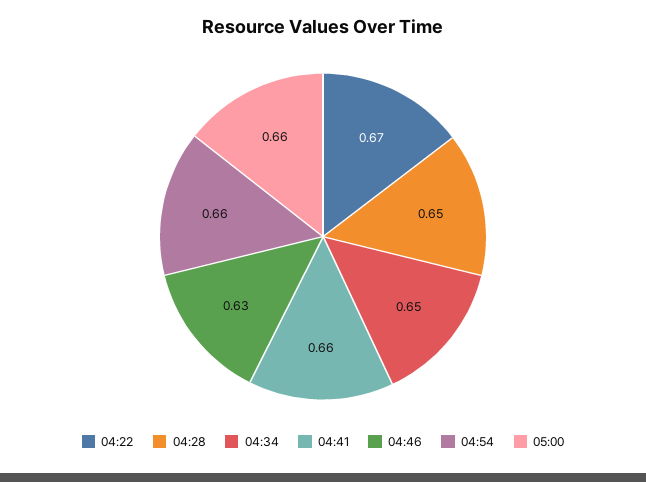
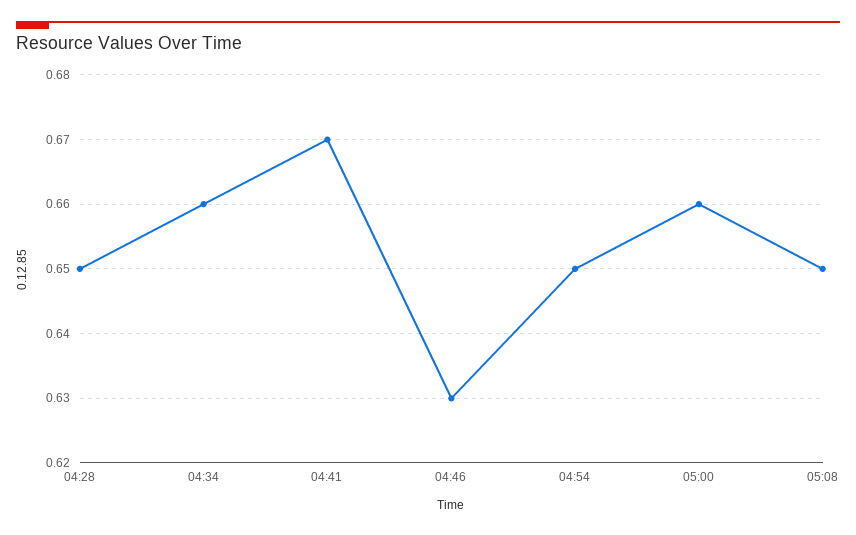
04:22: 0.67 -> none
04:34: 0.65 -> 0.66
04:41: 0.66 -> 0.67
04:54: 0.66 -> 0.65
05:08: none -> 0.65

